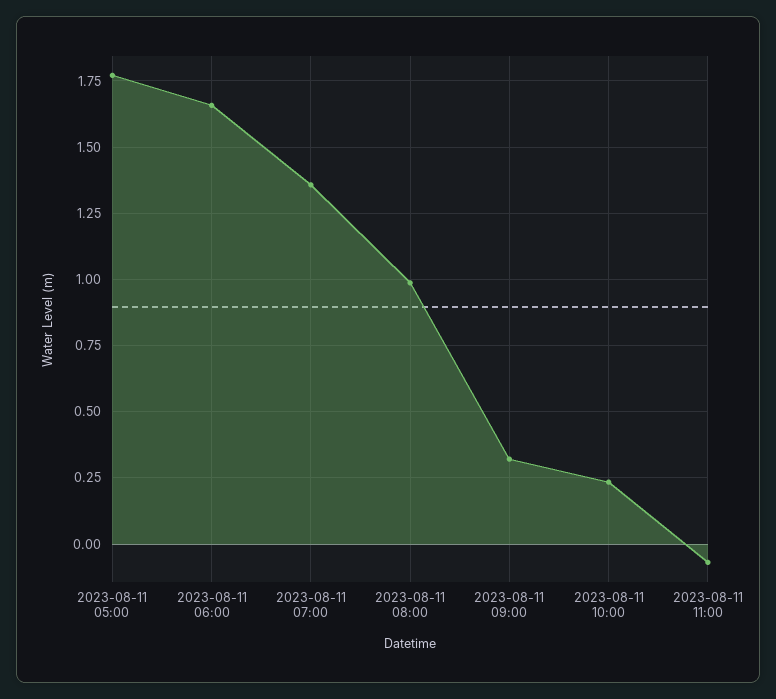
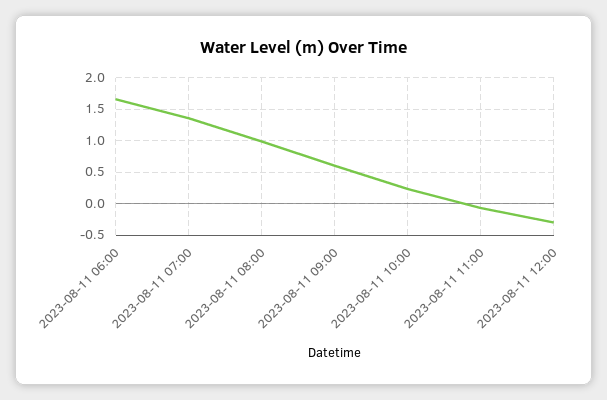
2023-08-11 05:00: 1.775 -> none
2023-08-11 09:00: 0.325 -> 0.6
2023-08-11 12:00: none -> -0.3

